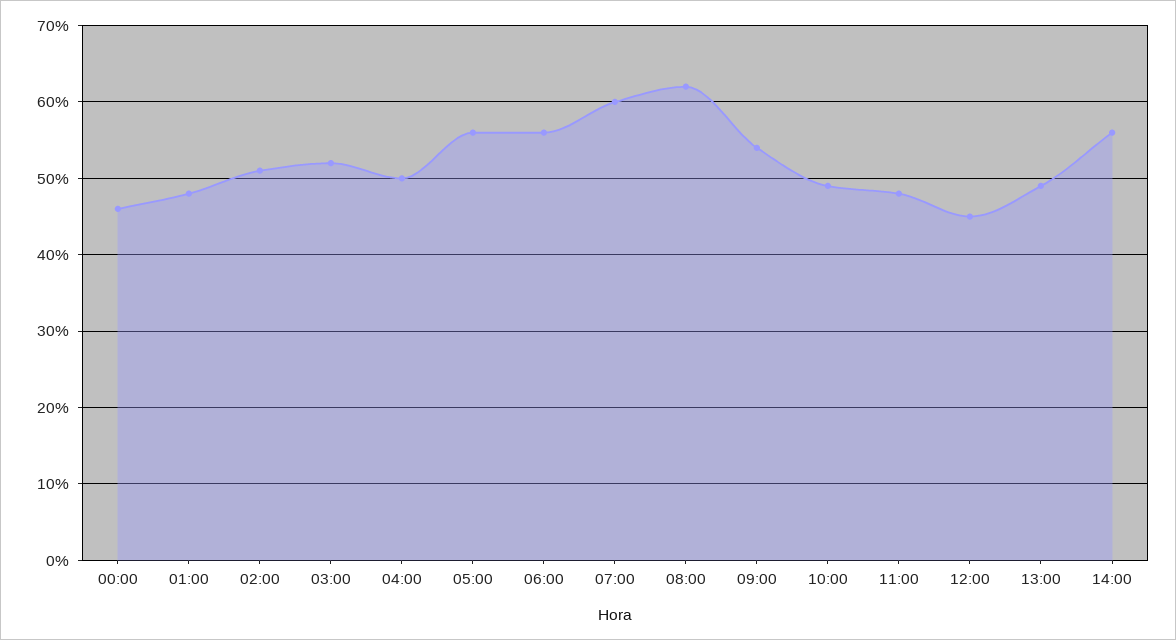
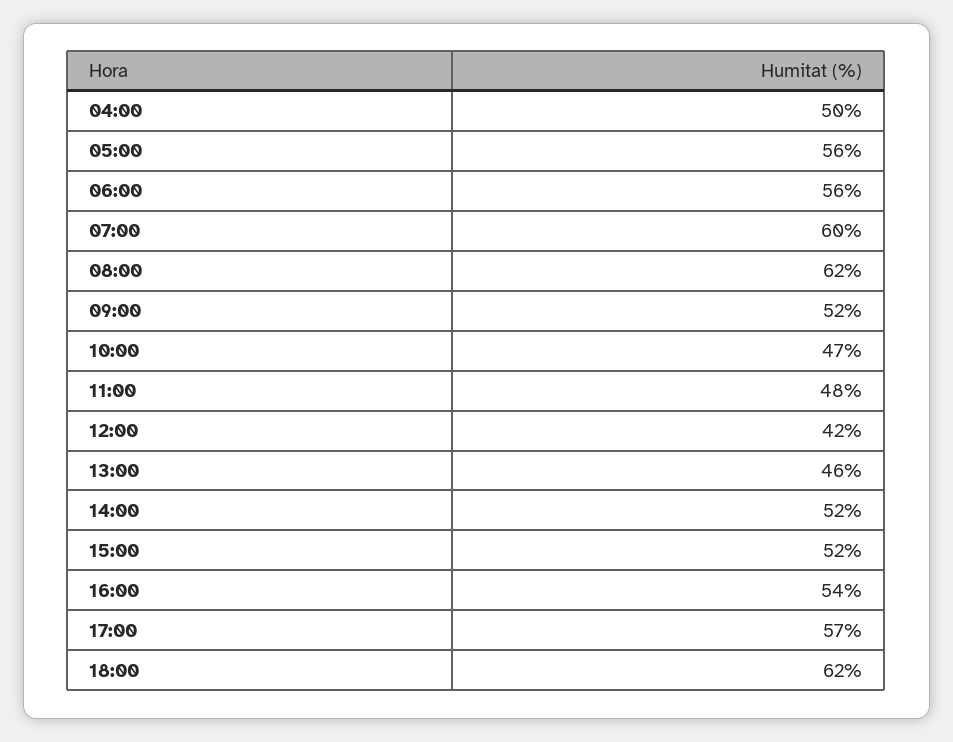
00:00: 46 -> none
01:00: 48 -> none
02:00: 51 -> none
03:00: 52 -> none
09:00: 54 -> 52
10:00: 49 -> 47
12:00: 45 -> 42
13:00: 49 -> 46
14:00: 56 -> 52
15:00: none -> 52
16:00: none -> 54
17:00: none -> 57
18:00: none -> 62

